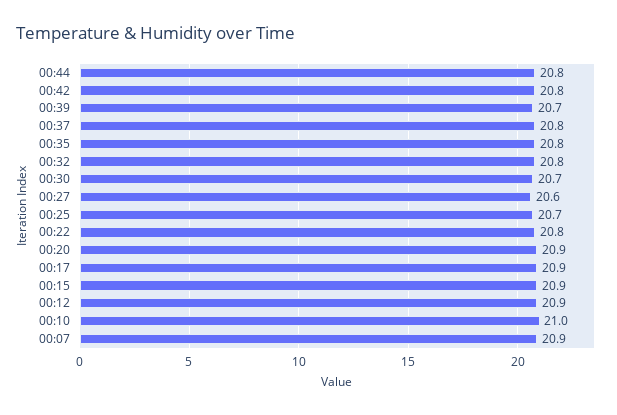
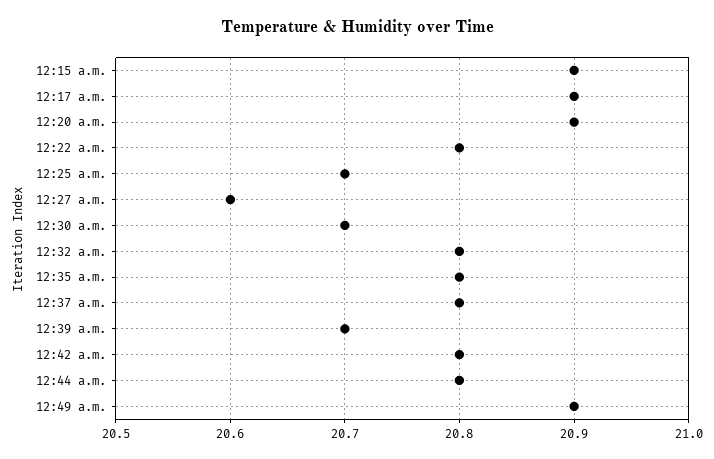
00:12: 20.9 -> none
00:10: 21 -> none
00:07: 20.9 -> none
12:49 a.m.: none -> 20.9

